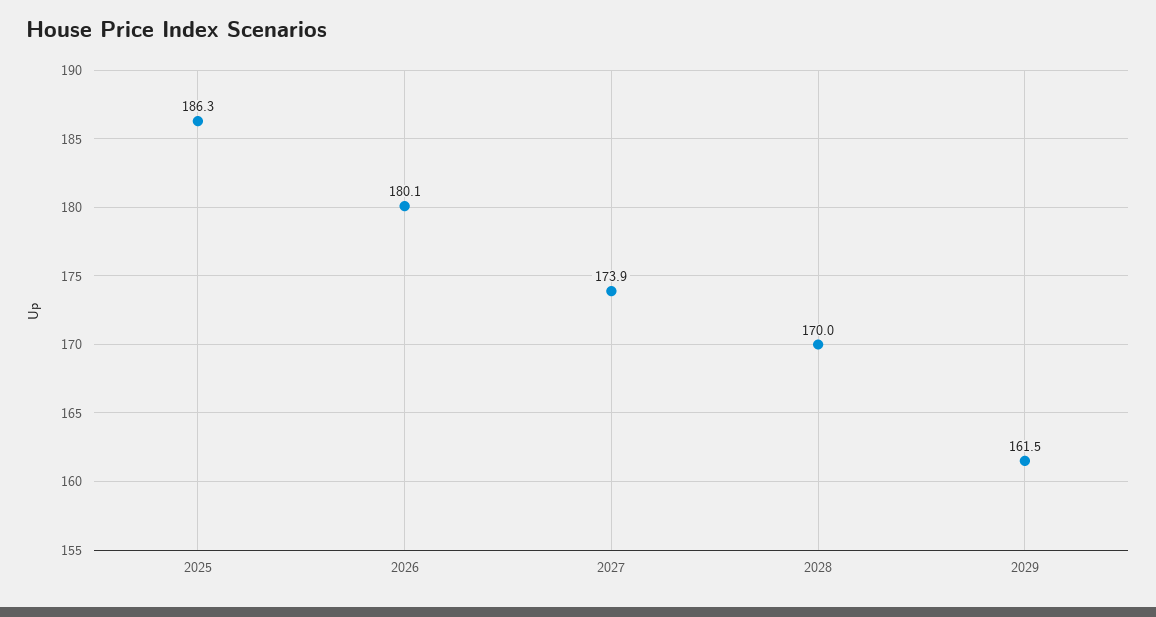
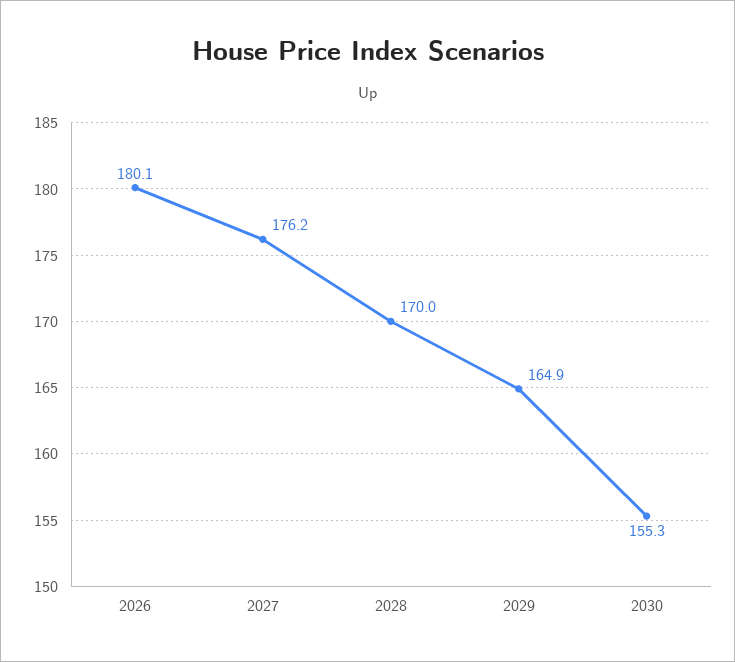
2025: 186.3 -> none
2027: 173.9 -> 176.2
2029: 161.5 -> 164.9
2030: none -> 155.3

